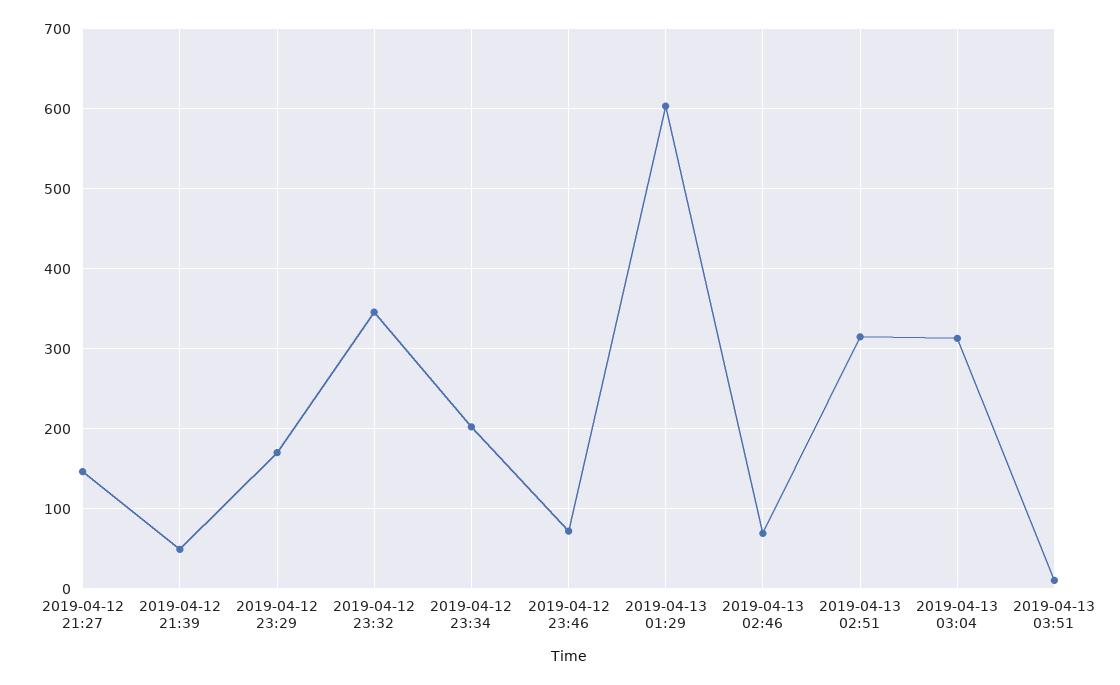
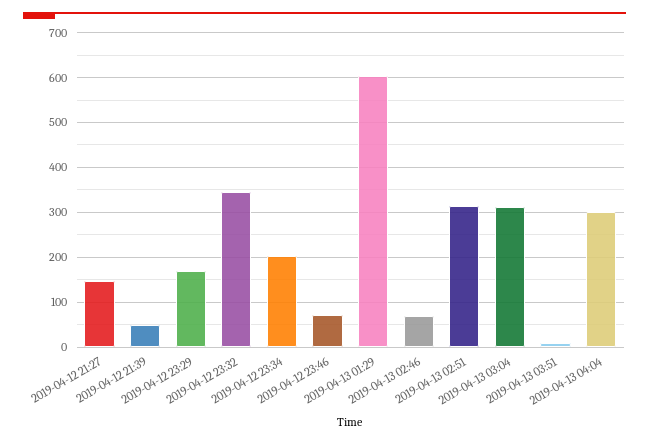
2019-04-13 04:04: none -> 300

